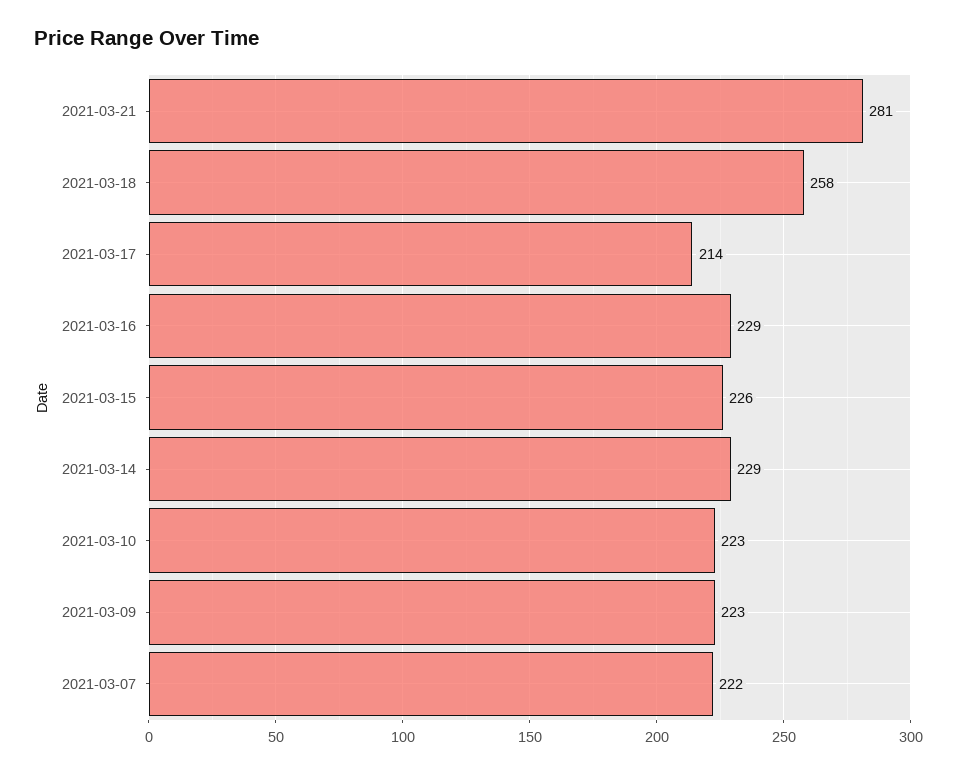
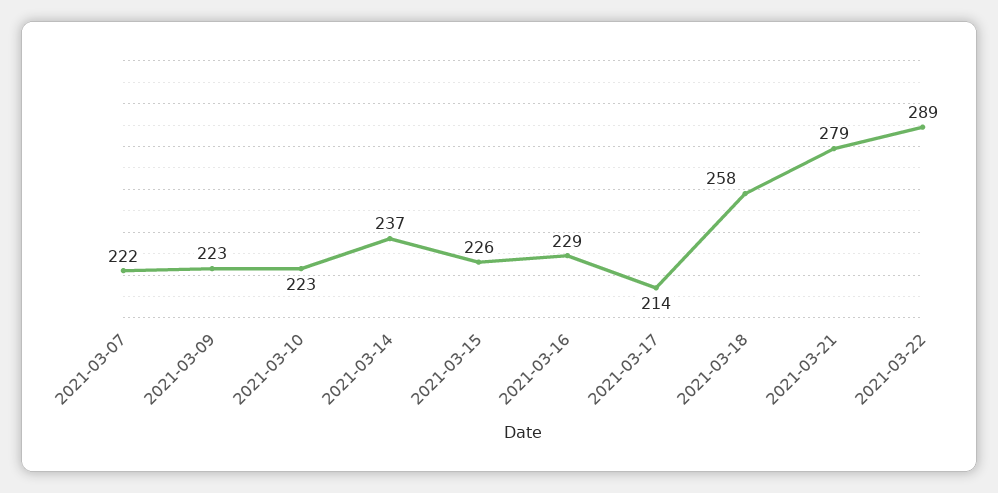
2021-03-21: 281 -> 279
2021-03-14: 229 -> 237
2021-03-22: none -> 289

